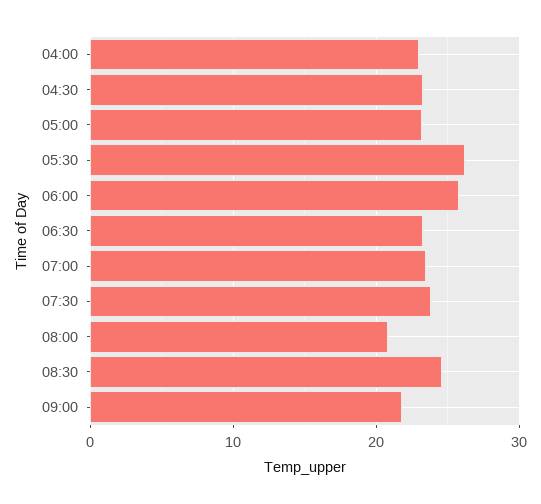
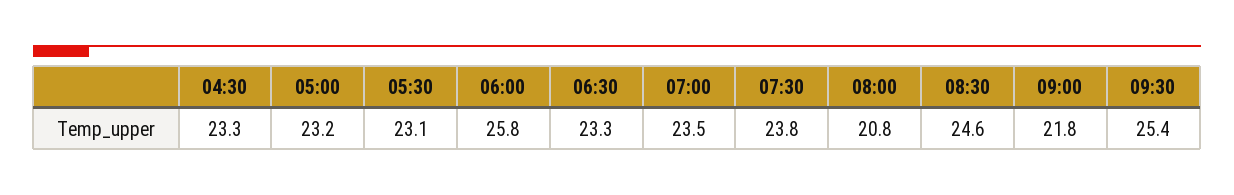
04:00: 23 -> none
05:30: 26 -> 23.1
09:30: none -> 25.4

